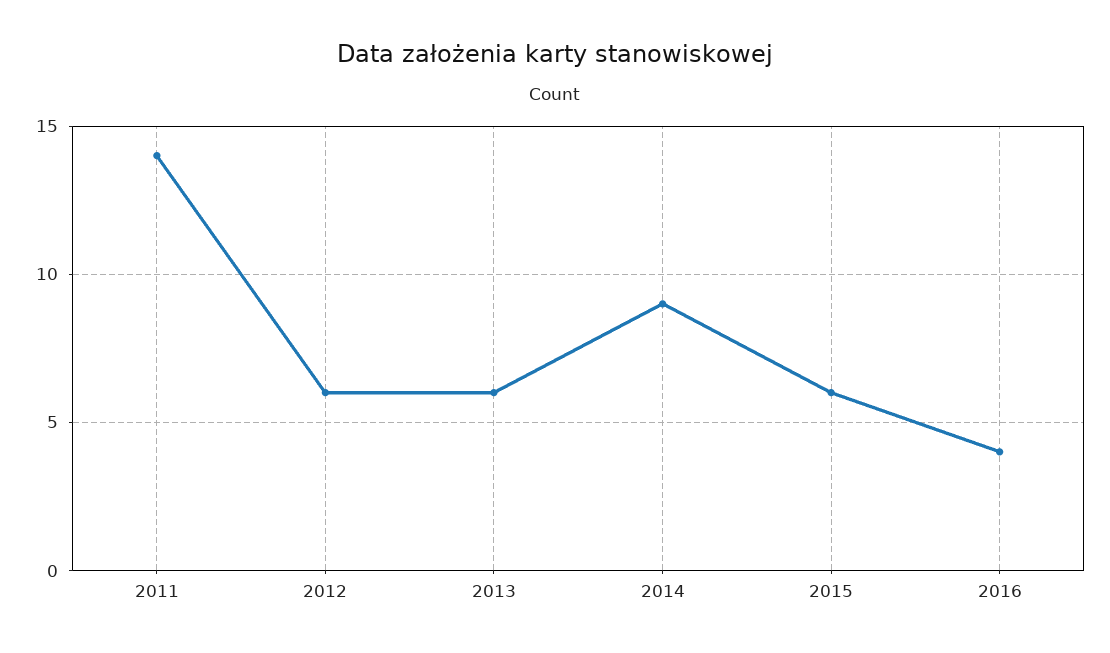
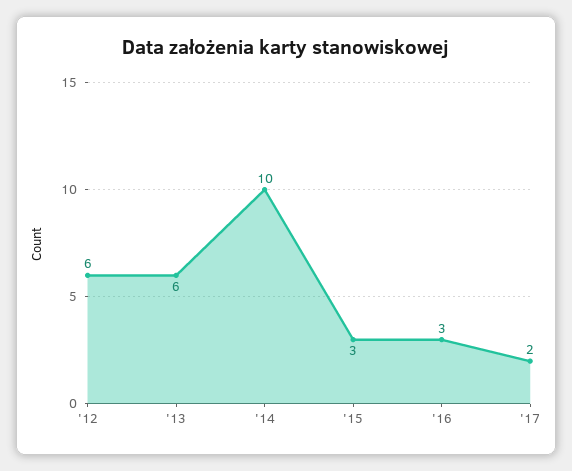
2011: 14 -> none
2014: 9 -> 10
2015: 6 -> 3
2016: 4 -> 3
'17: none -> 2

